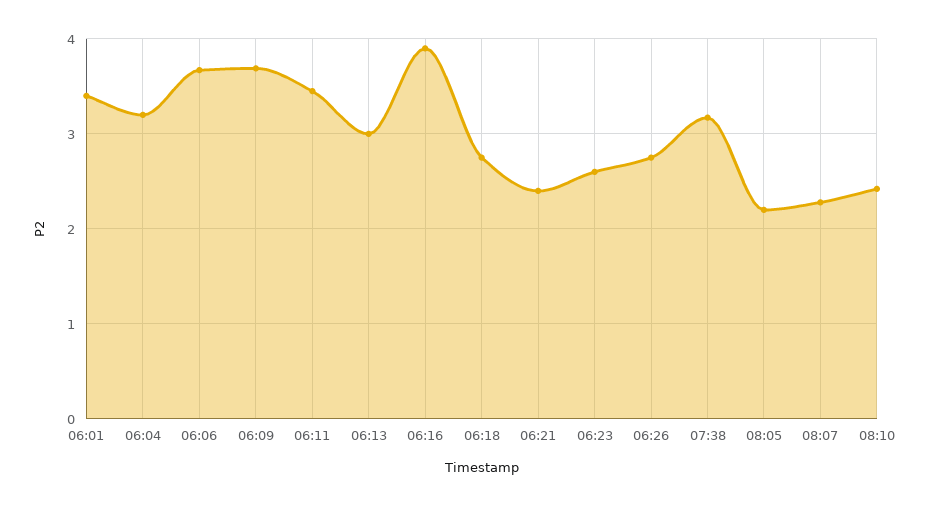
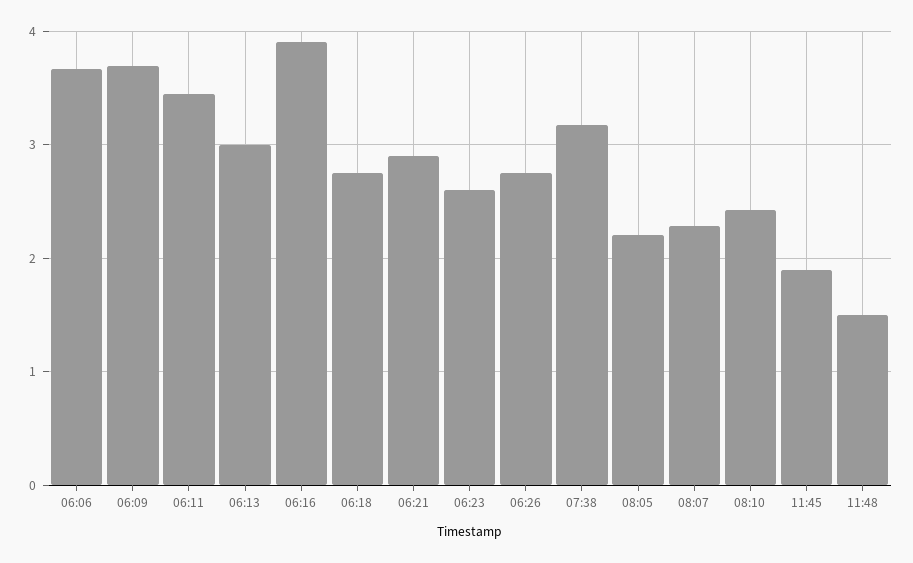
06:01: 3.4 -> none
06:04: 3.2 -> none
06:21: 2.4 -> 2.9
11:45: none -> 1.9
11:48: none -> 1.5

